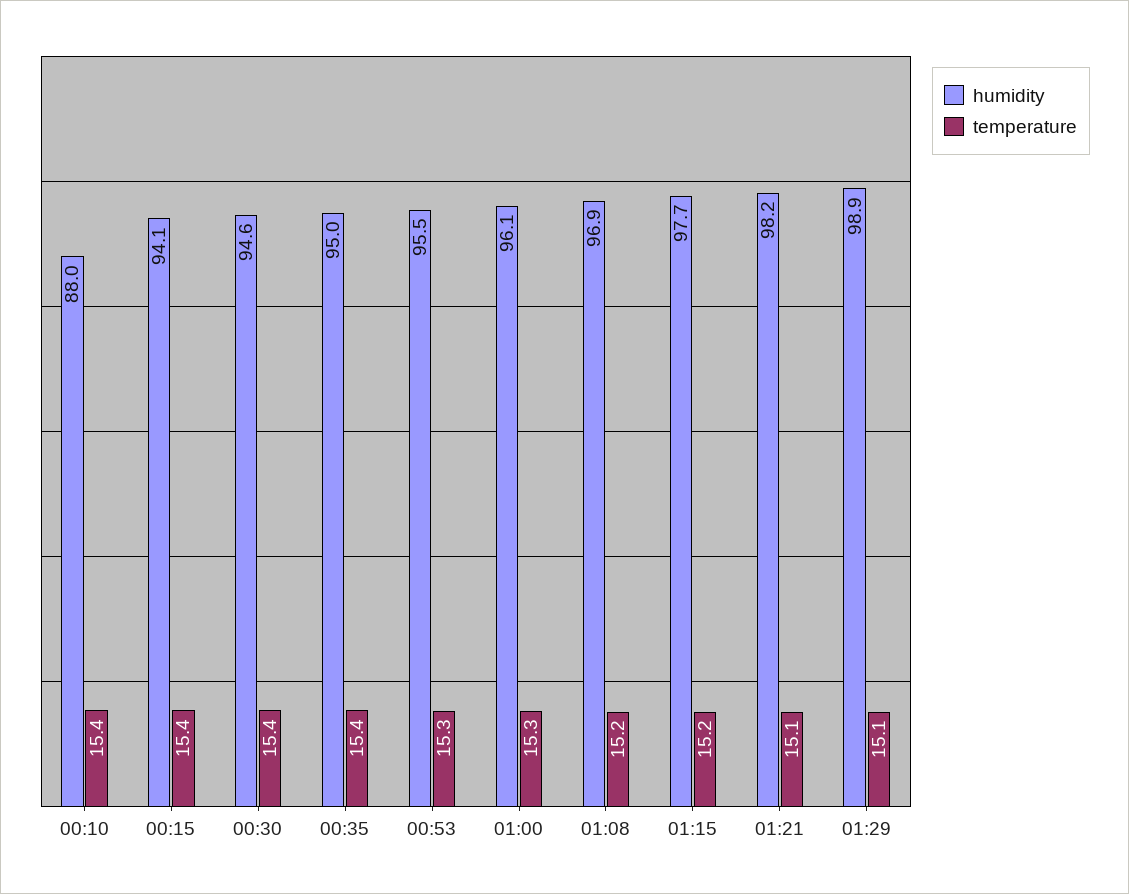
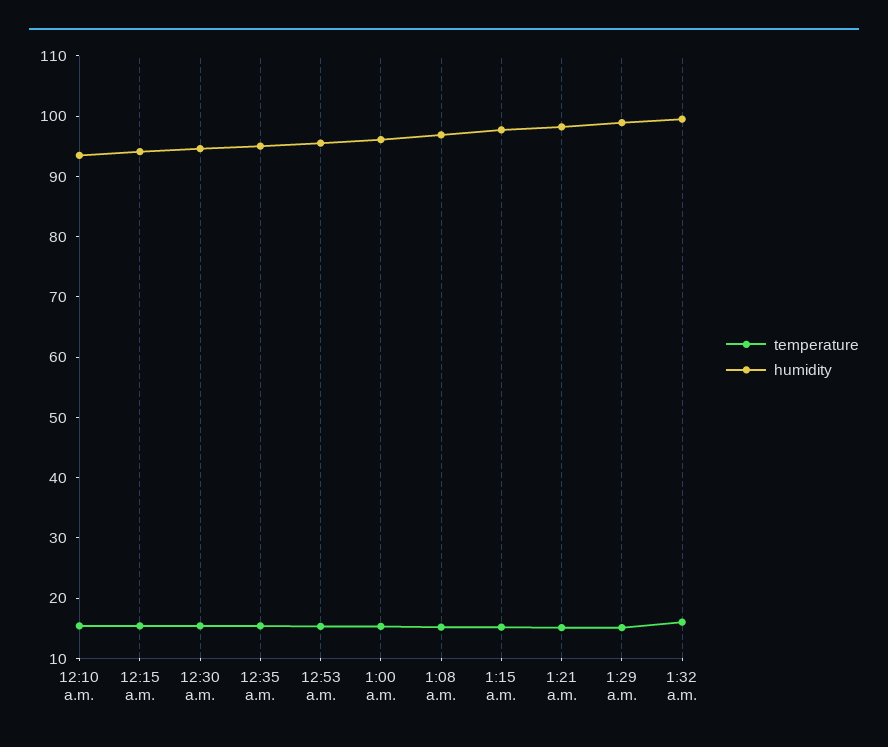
humidity, 00:10: 88 -> 94
temperature, 1:32 a.m.: none -> 16
humidity, 1:32 a.m.: none -> 100

